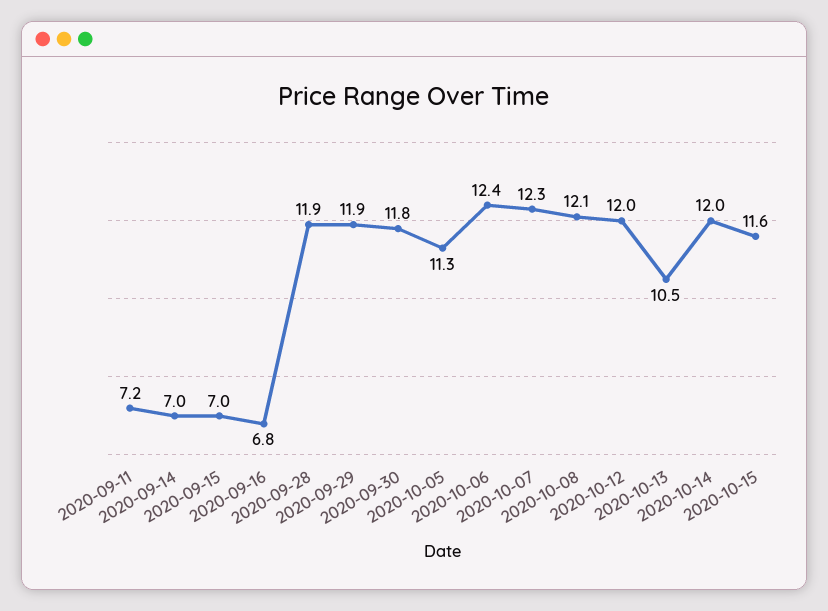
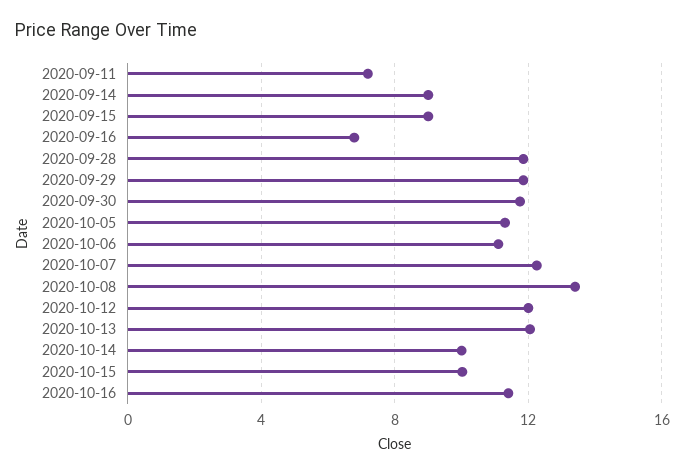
2020-09-14: 7 -> 9
2020-09-15: 7 -> 9
2020-10-06: 12.4 -> 11
2020-10-08: 12.1 -> 13.5
2020-10-13: 10.5 -> 12
2020-10-14: 12 -> 10
2020-10-15: 11.6 -> 10
2020-10-16: none -> 11.5

